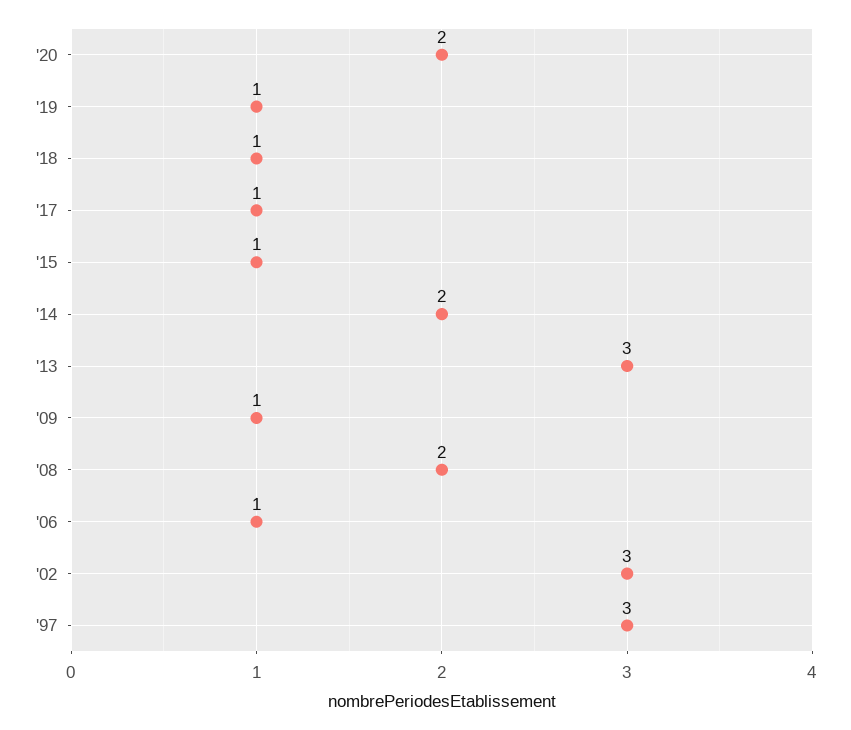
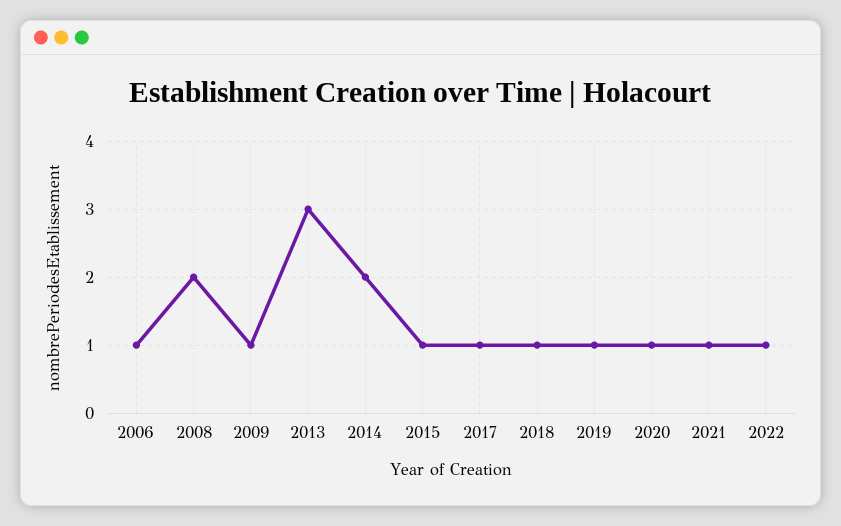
'20: 2 -> 1
'02: 3 -> none
'97: 3 -> none
2021: none -> 1
2022: none -> 1

